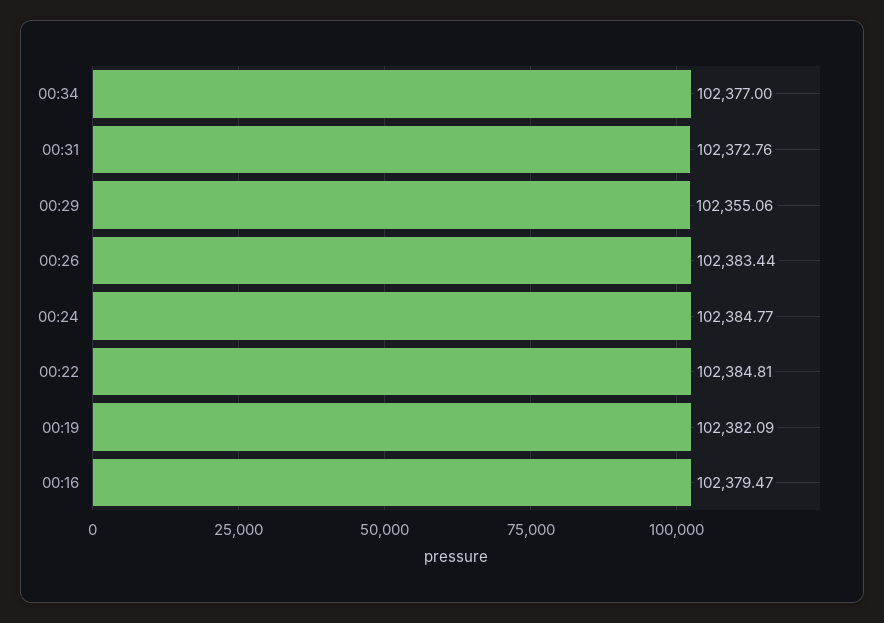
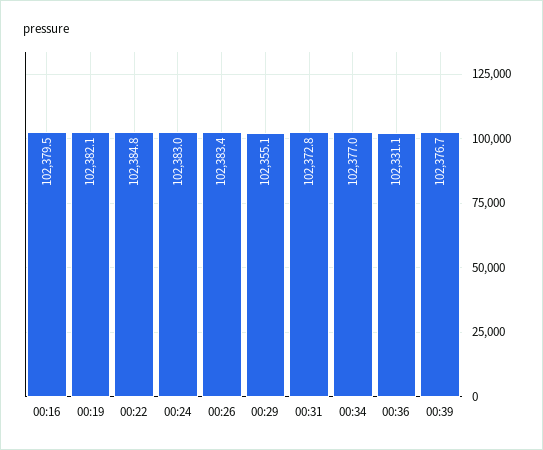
00:24: 102384.77 -> 102383
00:36: none -> 102331.1
00:39: none -> 102376.7

